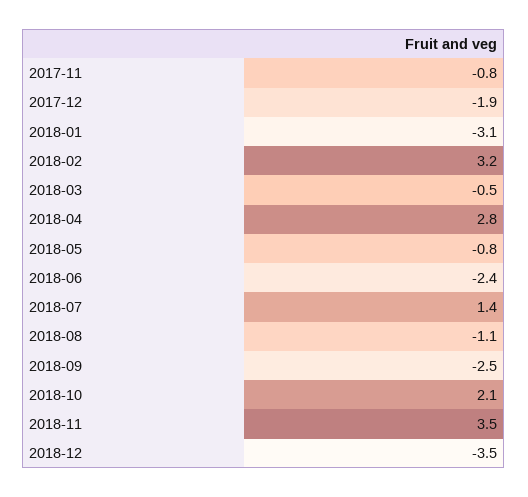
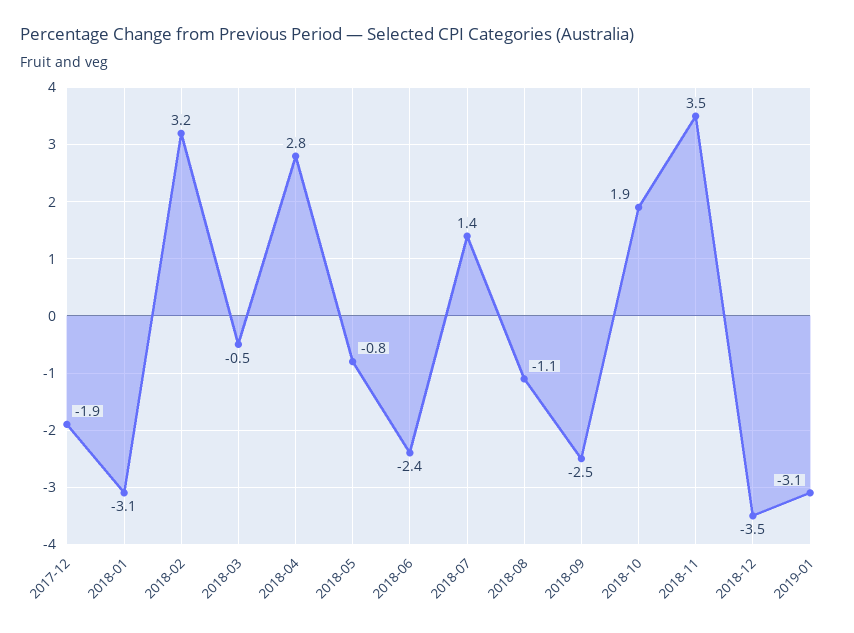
2017-11: -0.8 -> none
2018-10: 2.1 -> 1.9
2019-01: none -> -3.1

